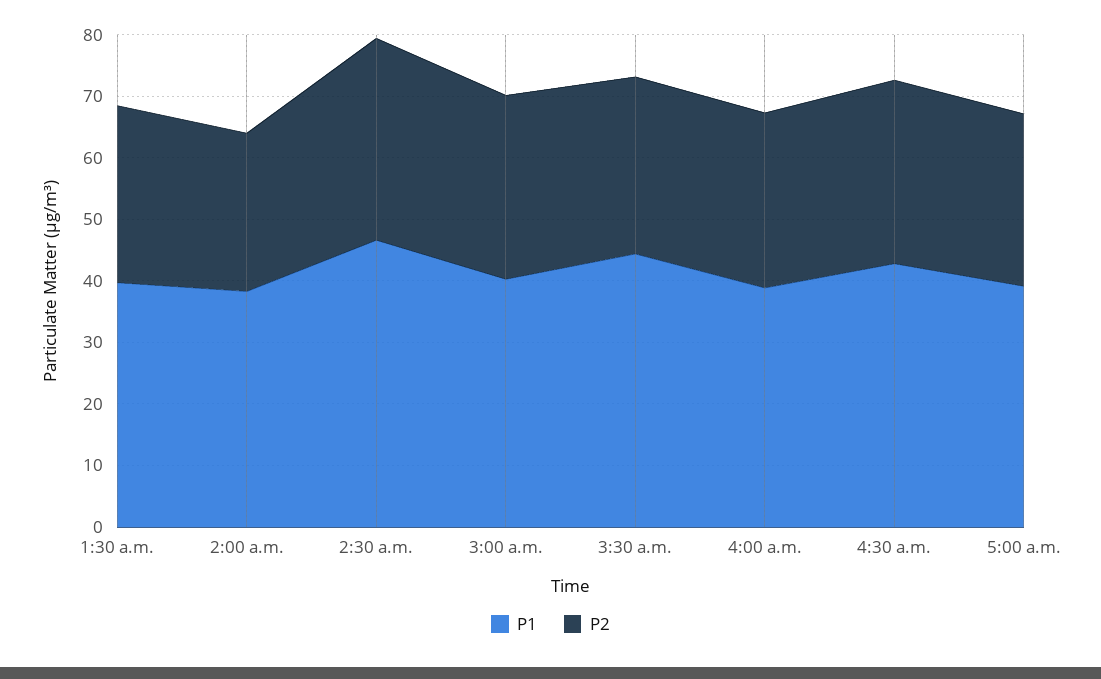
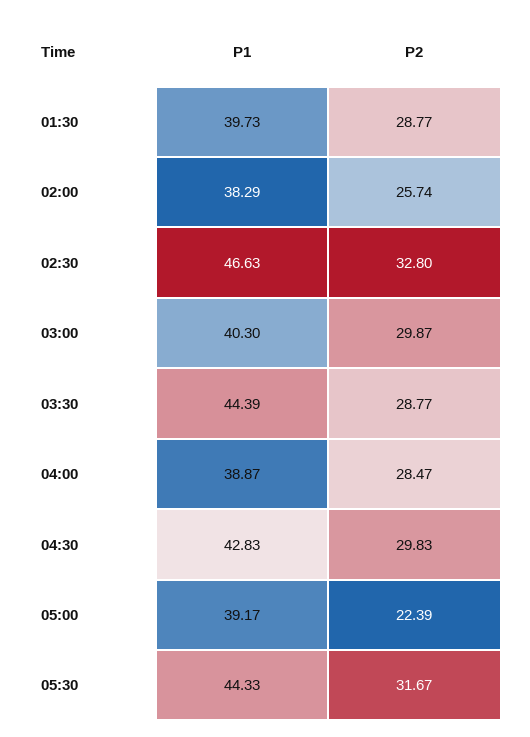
P2, 5:00 a.m.: 28 -> 22.39
P1, 05:30: none -> 44.33
P2, 05:30: none -> 31.67

